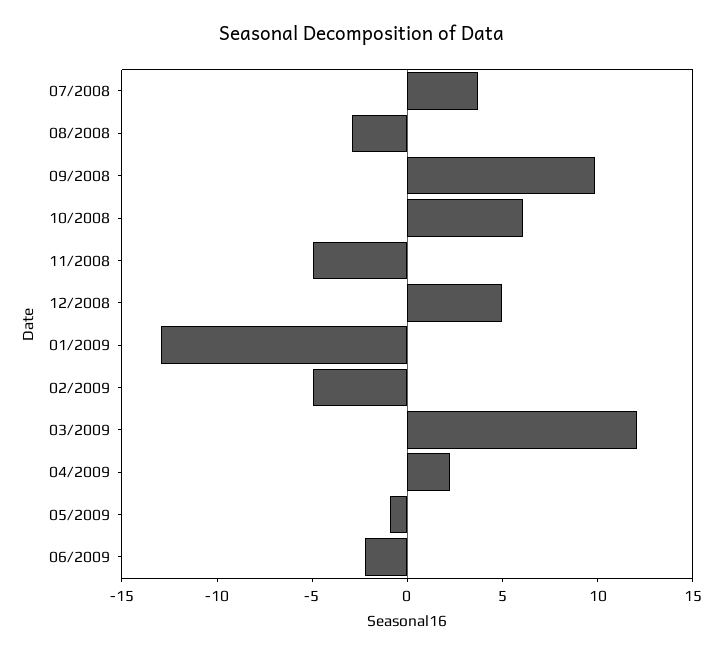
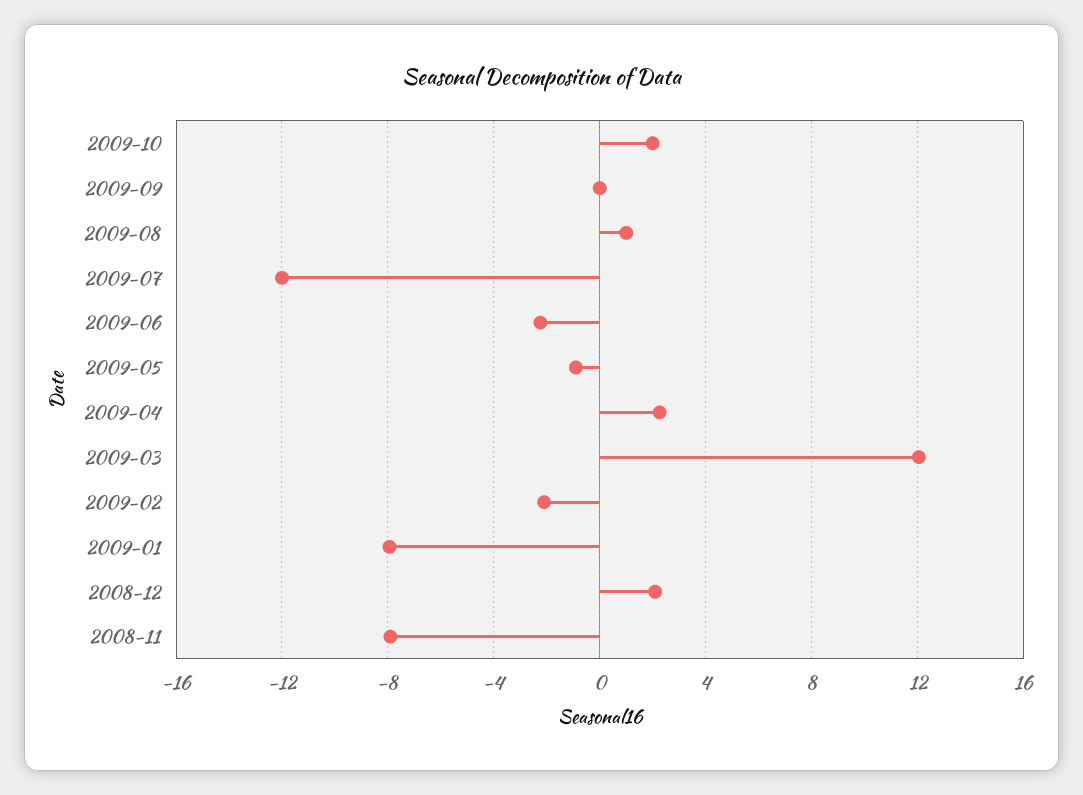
07/2008: 4 -> none
08/2008: -3 -> none
09/2008: 10 -> none
10/2008: 6 -> none
11/2008: -5 -> -8
12/2008: 5 -> 2
01/2009: -13 -> -8
02/2009: -5 -> -2
2009-10: none -> 2
2009-09: none -> 0
2009-08: none -> 1
2009-07: none -> -12

